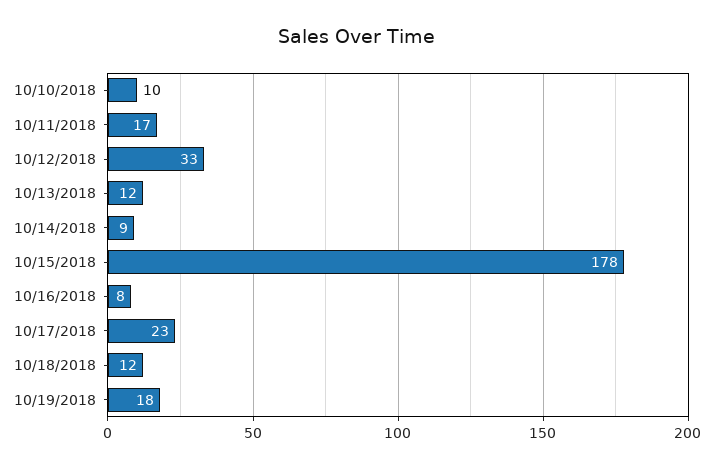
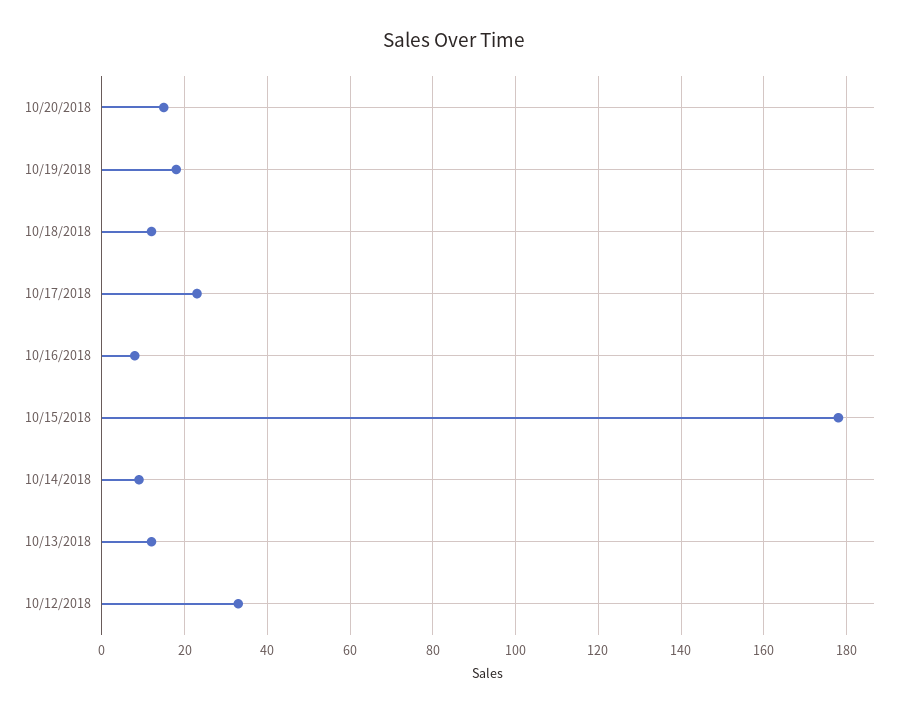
10/10/2018: 10 -> none
10/11/2018: 17 -> none
10/20/2018: none -> 15

